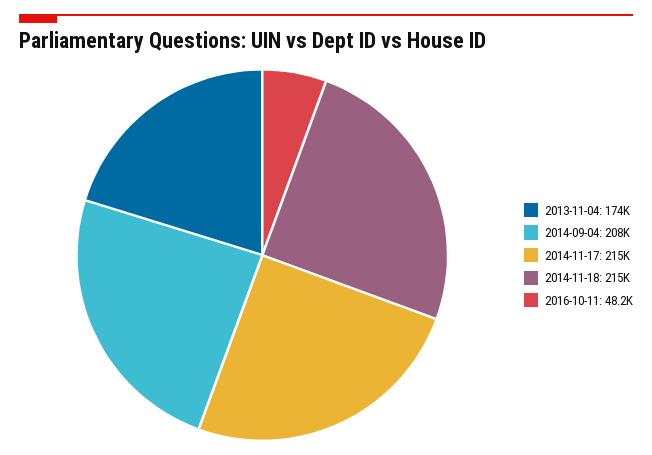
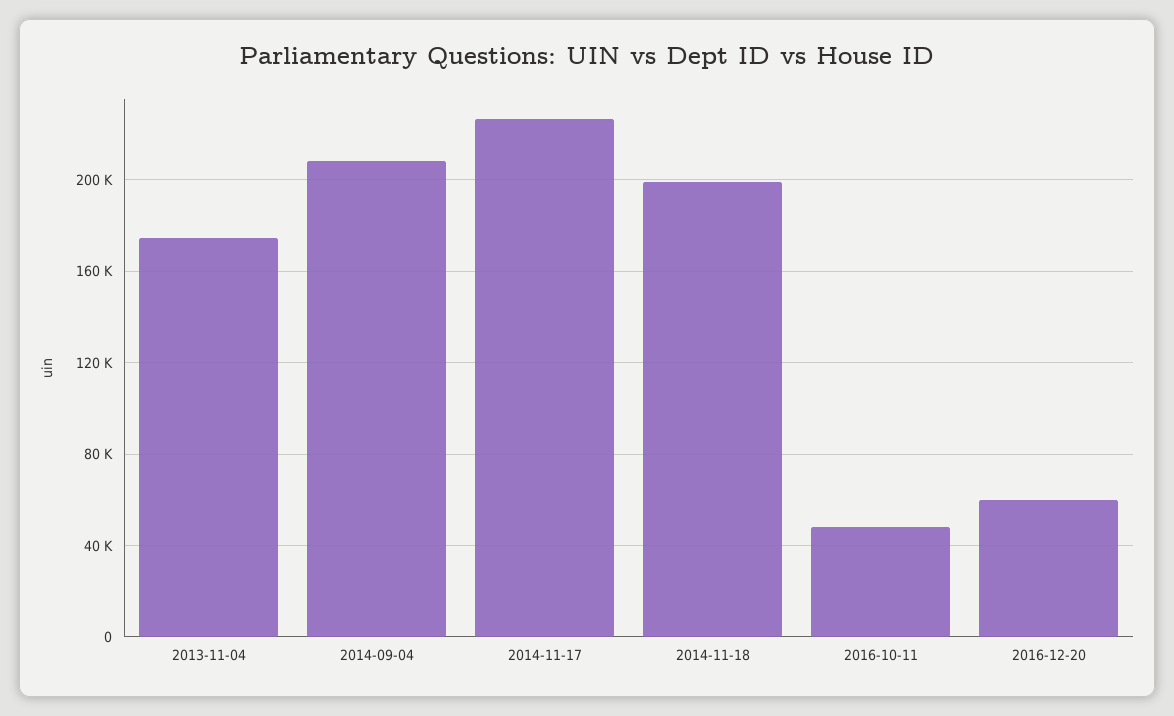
2014-11-17: 215000 -> 225000
2014-11-18: 215000 -> 200000
2016-12-20: none -> 60000

